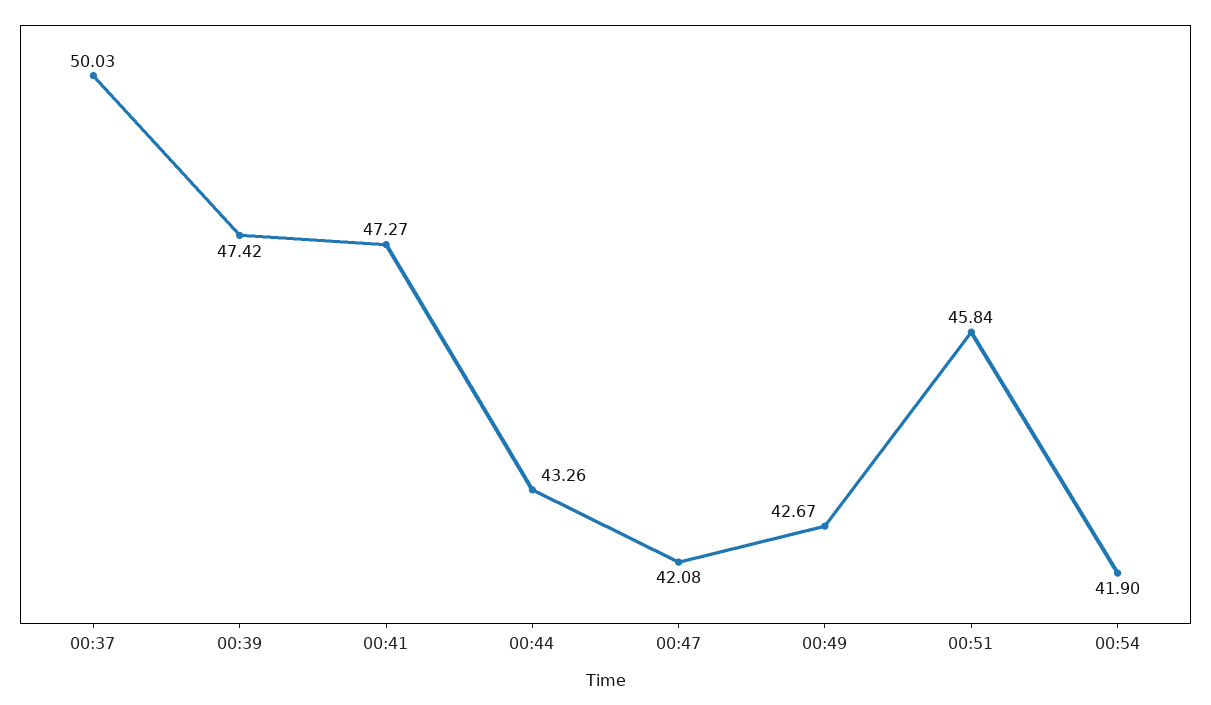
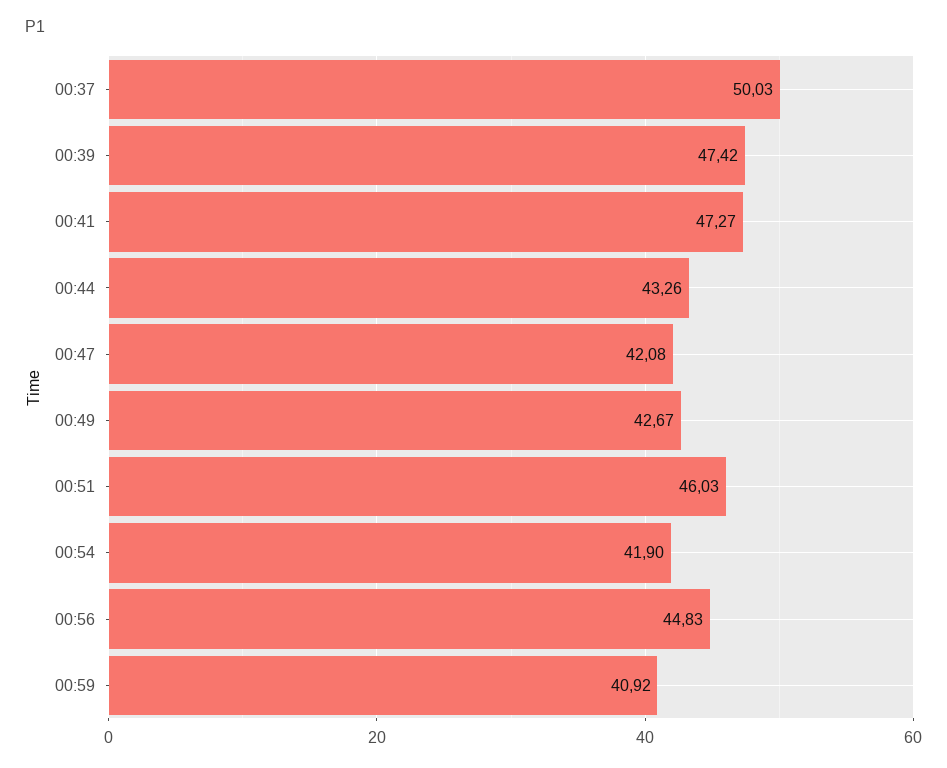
00:51: 45.84 -> 46.03
00:56: none -> 44.83
00:59: none -> 40.92

